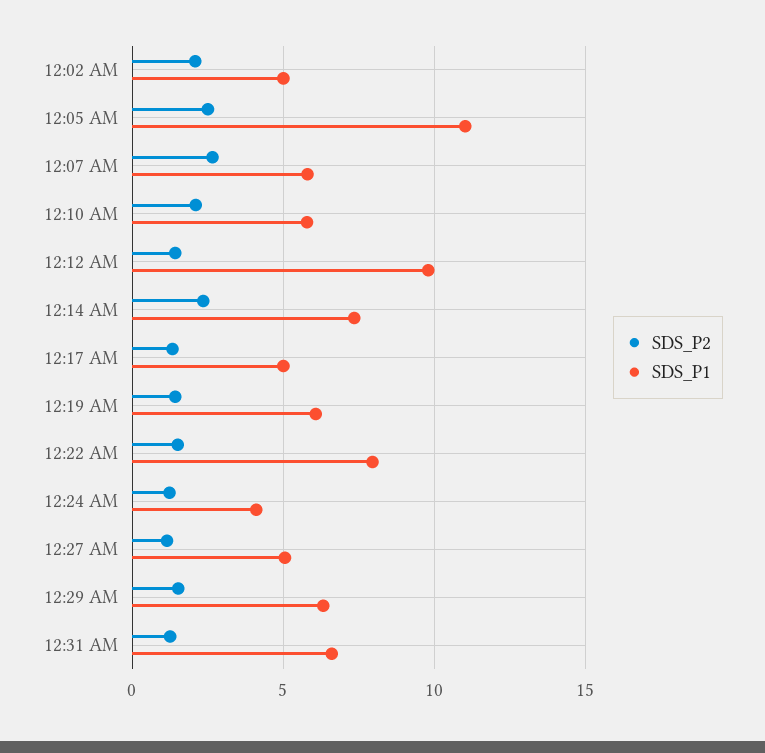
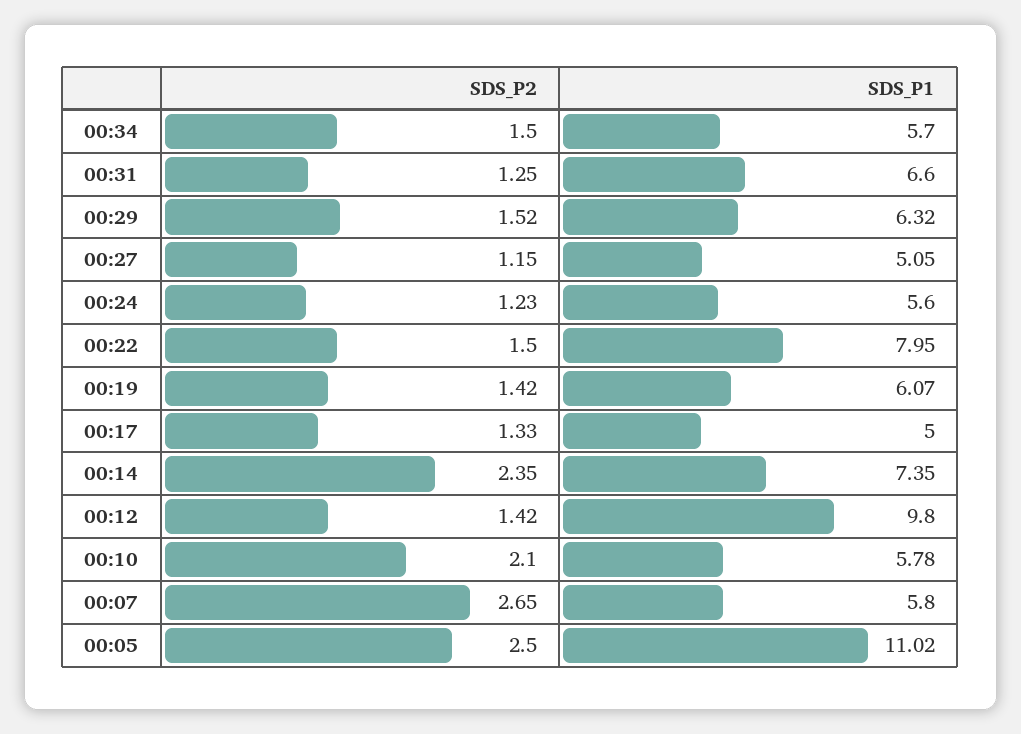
SDS_P2, 12:02 AM: 2 -> none
SDS_P1, 12:02 AM: 5 -> none
SDS_P1, 12:24 AM: 4 -> 5.6
SDS_P2, 00:34: none -> 1.5
SDS_P1, 00:34: none -> 5.7

